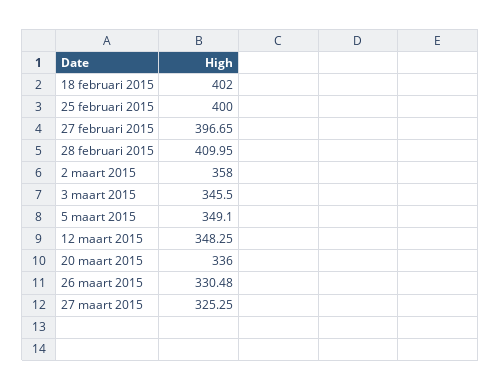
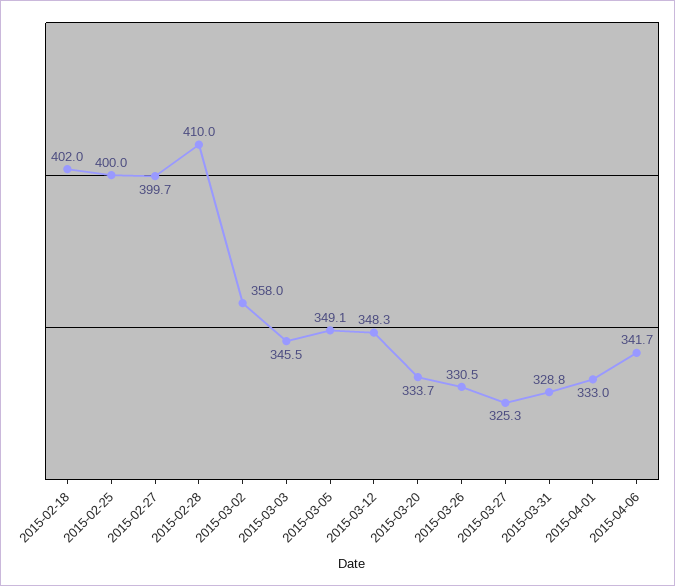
27 februari 2015: 396.65 -> 399.7
20 maart 2015: 336 -> 333.7
2015-03-31: none -> 328.8
2015-04-01: none -> 333
2015-04-06: none -> 341.7

